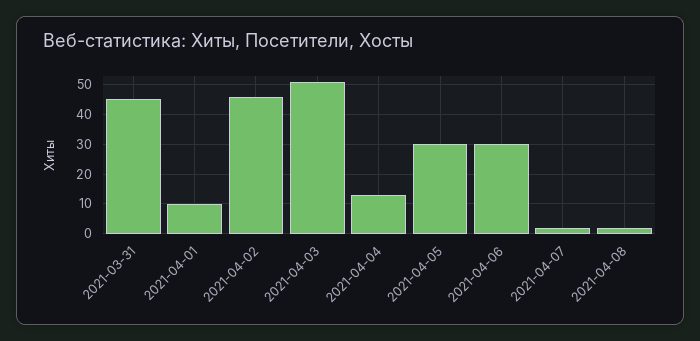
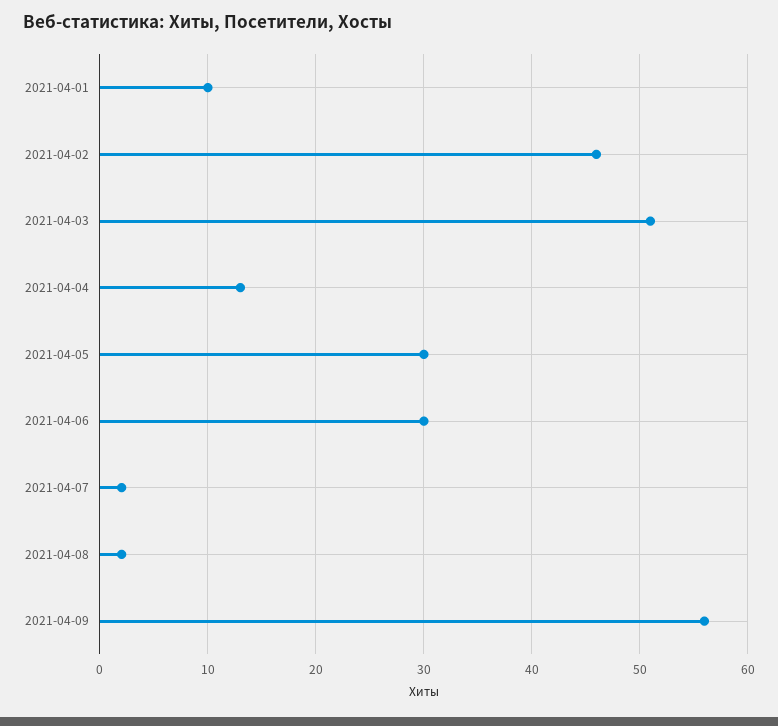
2021-03-31: 45 -> none
2021-04-09: none -> 56

